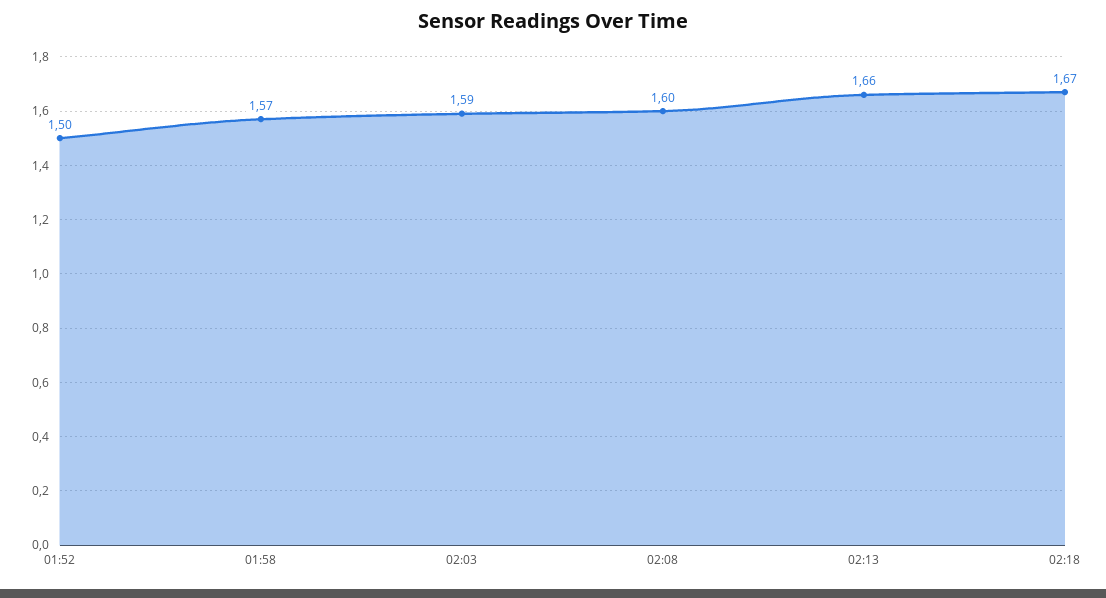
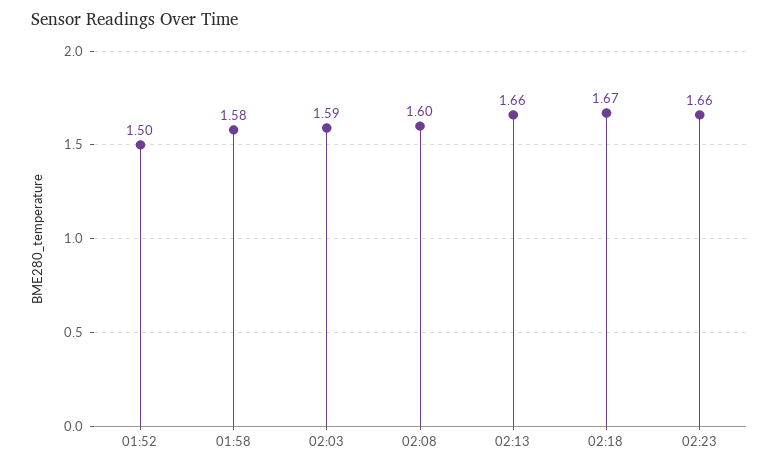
01:58: 1.57 -> 1.58
02:23: none -> 1.66

